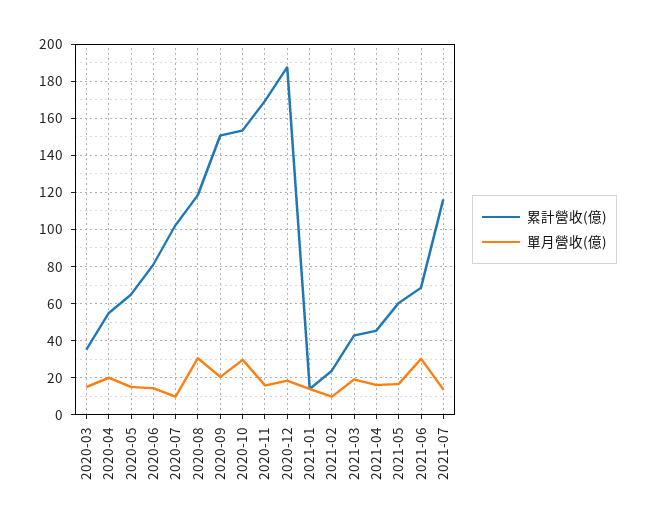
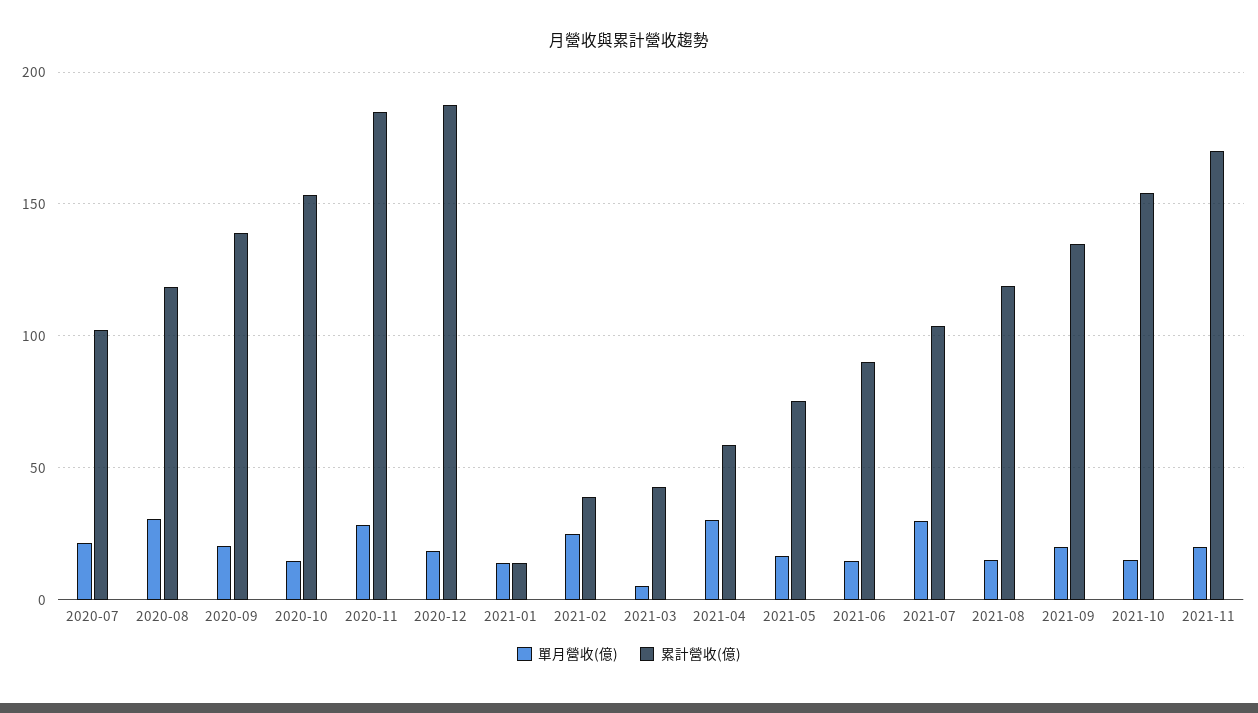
累計營收(億), 2020-03: 35 -> none
單月營收(億), 2020-03: 15 -> none
累計營收(億), 2020-04: 55 -> none
單月營收(億), 2020-04: 20 -> none
累計營收(億), 2020-05: 65 -> none
單月營收(億), 2020-05: 15 -> none
累計營收(億), 2020-06: 80 -> none
單月營收(億), 2020-06: 15 -> none
單月營收(億), 2020-07: 10 -> 20
累計營收(億), 2020-09: 150 -> 140
單月營收(億), 2020-10: 30 -> 15
累計營收(億), 2020-11: 170 -> 185
單月營收(億), 2020-11: 15 -> 30
累計營收(億), 2021-02: 25 -> 40
單月營收(億), 2021-02: 10 -> 25
單月營收(億), 2021-03: 20 -> 5
累計營收(億), 2021-04: 45 -> 60
單月營收(億), 2021-04: 15 -> 30
累計營收(億), 2021-05: 60 -> 75
累計營收(億), 2021-06: 70 -> 90
單月營收(億), 2021-06: 30 -> 15
累計營收(億), 2021-07: 115 -> 105
單月營收(億), 2021-07: 15 -> 30
單月營收(億), 2021-08: none -> 15
累計營收(億), 2021-08: none -> 120
單月營收(億), 2021-09: none -> 20
累計營收(億), 2021-09: none -> 135
單月營收(億), 2021-10: none -> 15
累計營收(億), 2021-10: none -> 155
單月營收(億), 2021-11: none -> 20
累計營收(億), 2021-11: none -> 170

